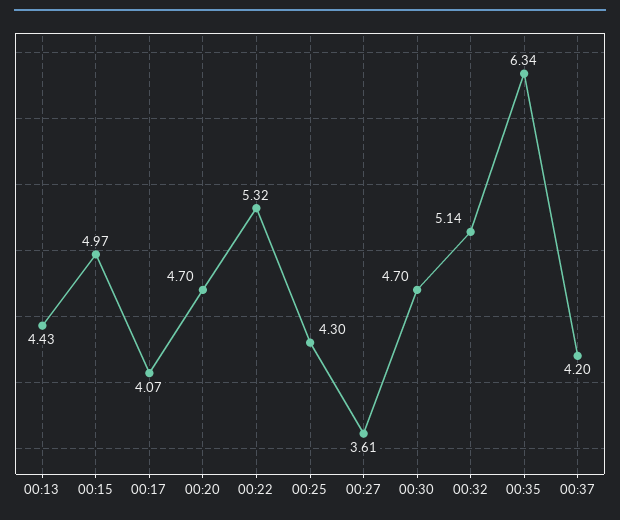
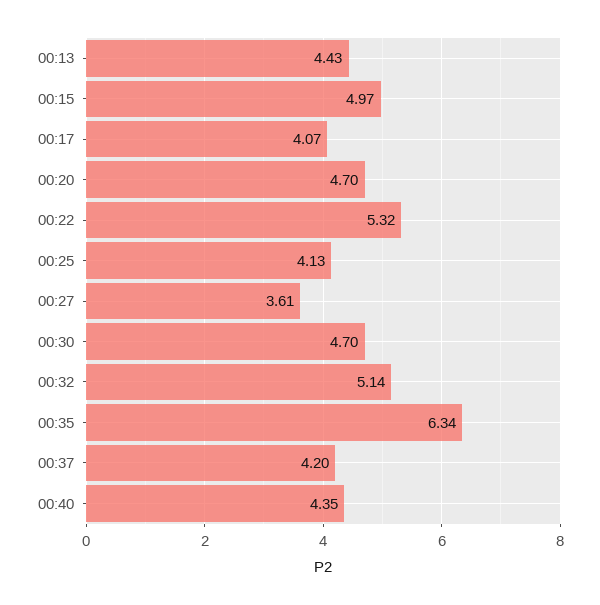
00:25: 4.3 -> 4.13
00:40: none -> 4.35

